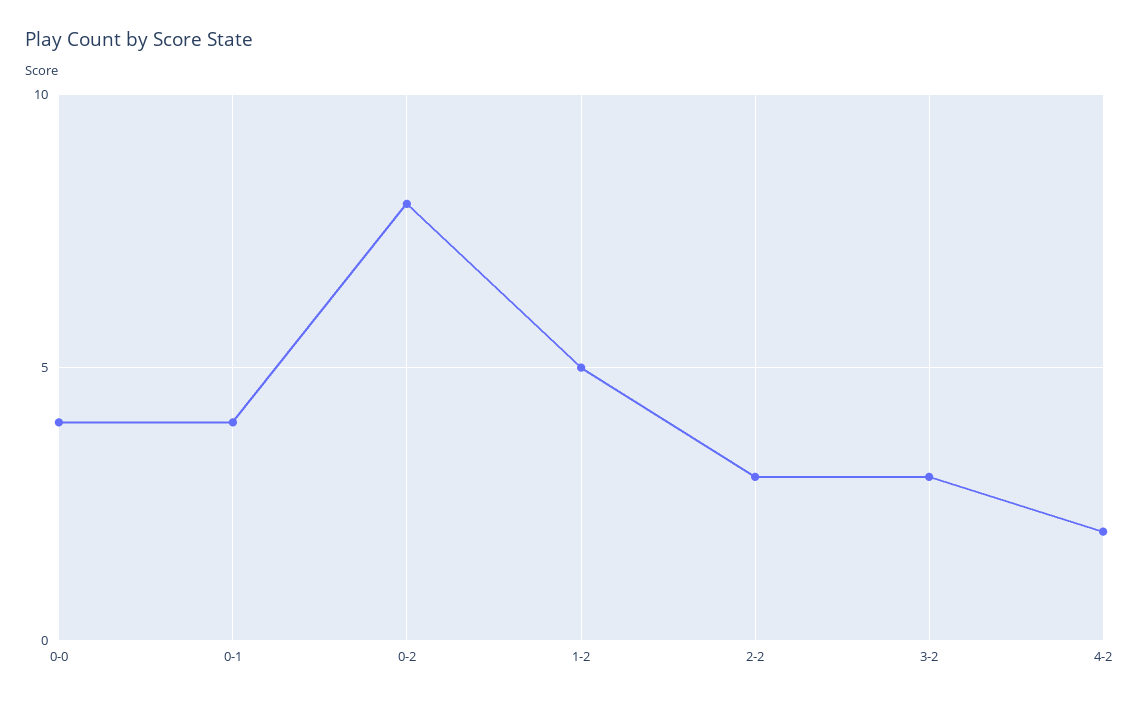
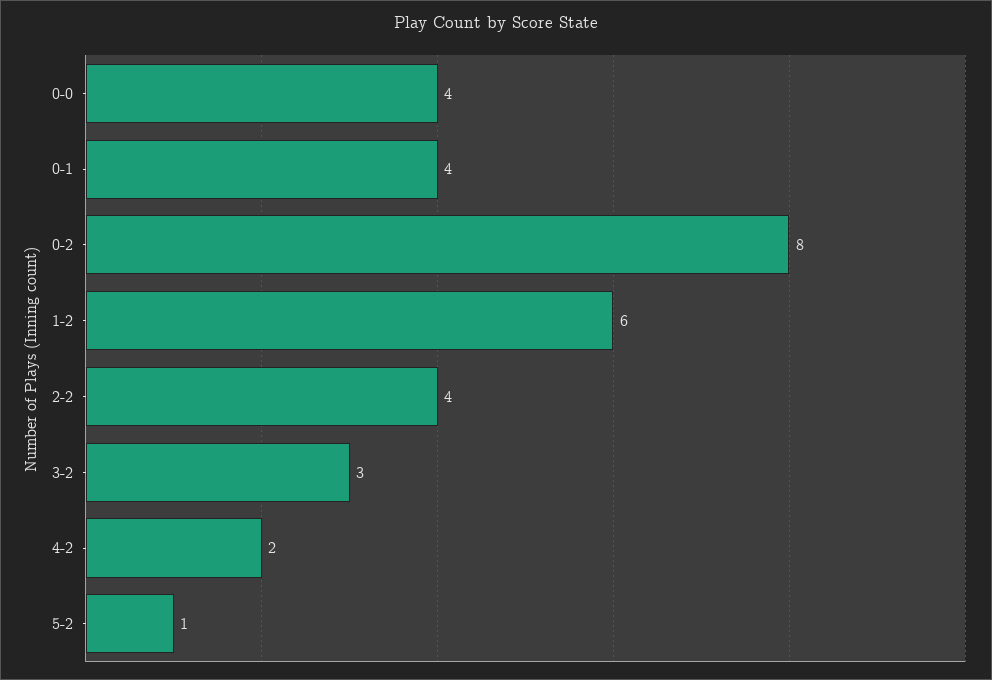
1-2: 5 -> 6
2-2: 3 -> 4
5-2: none -> 1

